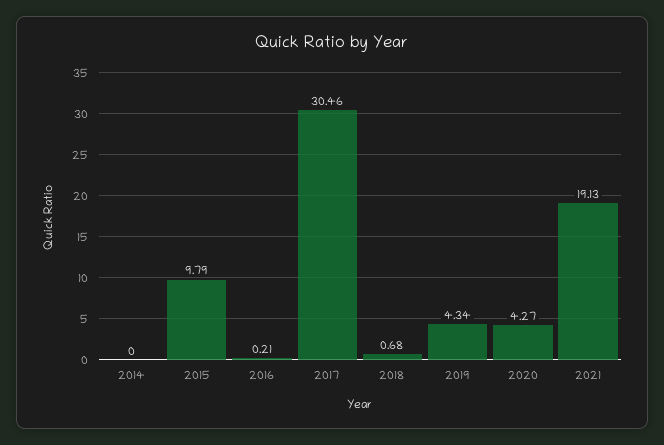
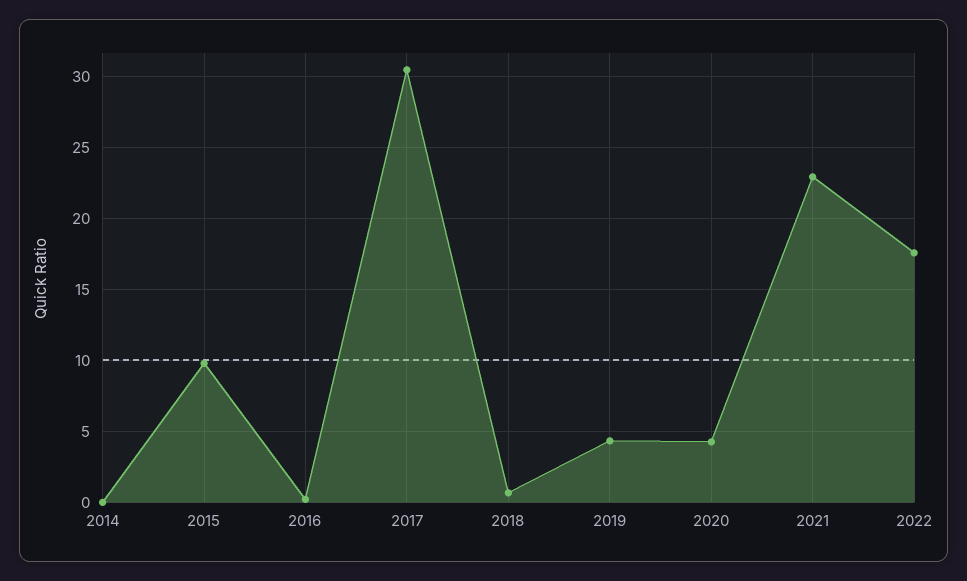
2021: 19.13 -> 23
2022: none -> 17.5

